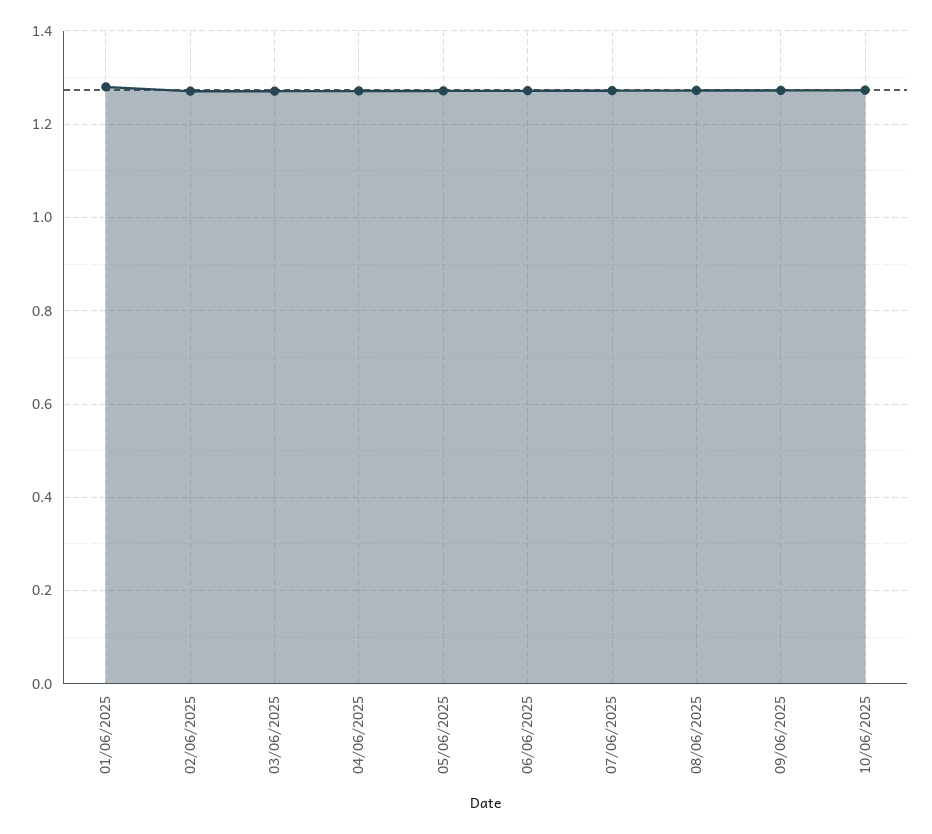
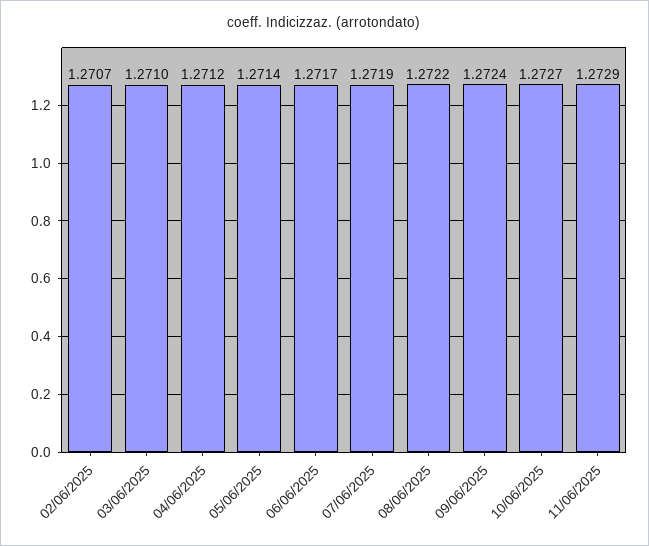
01/06/2025: 1.28 -> none
11/06/2025: none -> 1.2729

